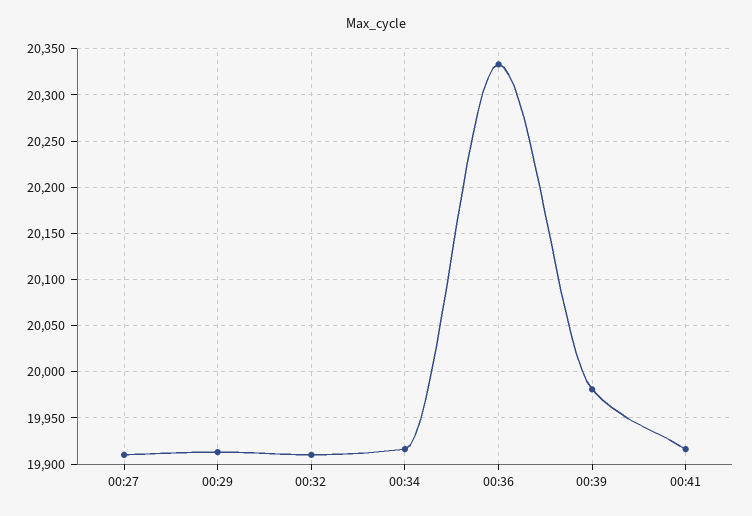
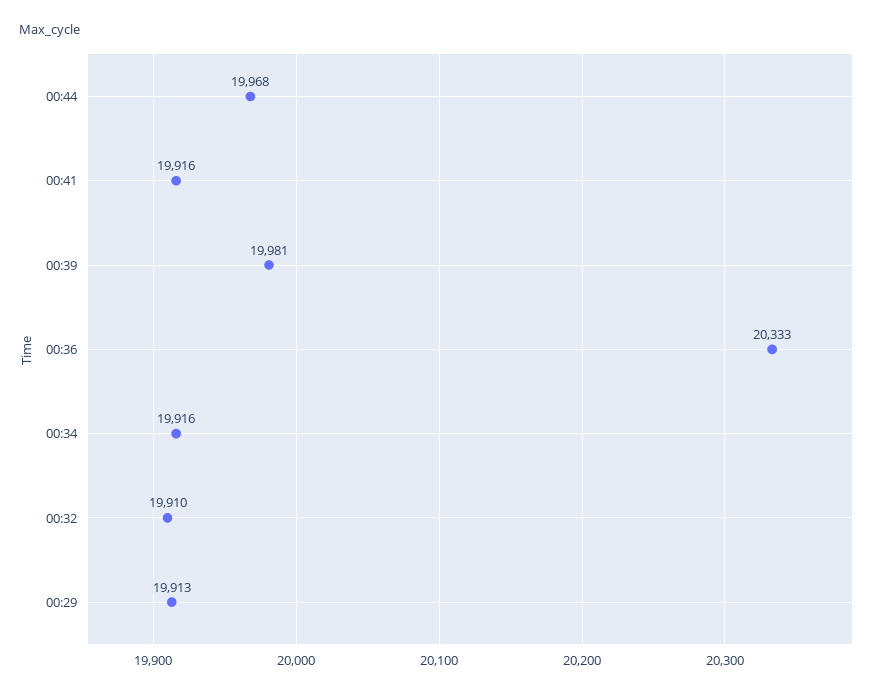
00:27: 19910 -> none
00:44: none -> 19968

